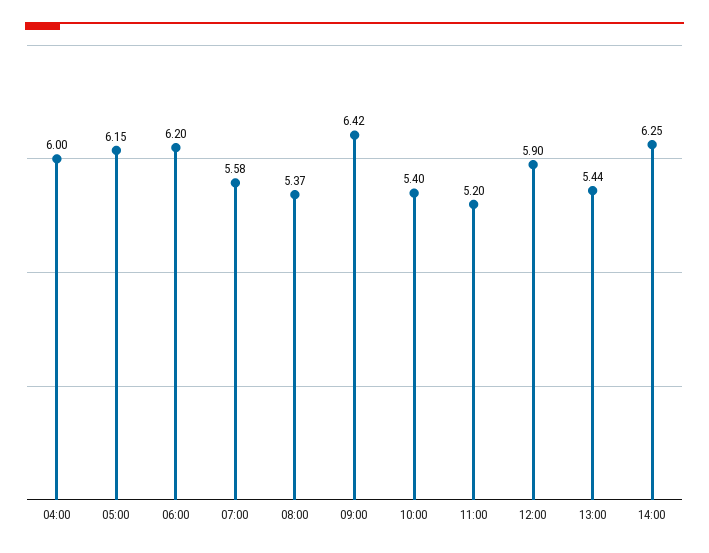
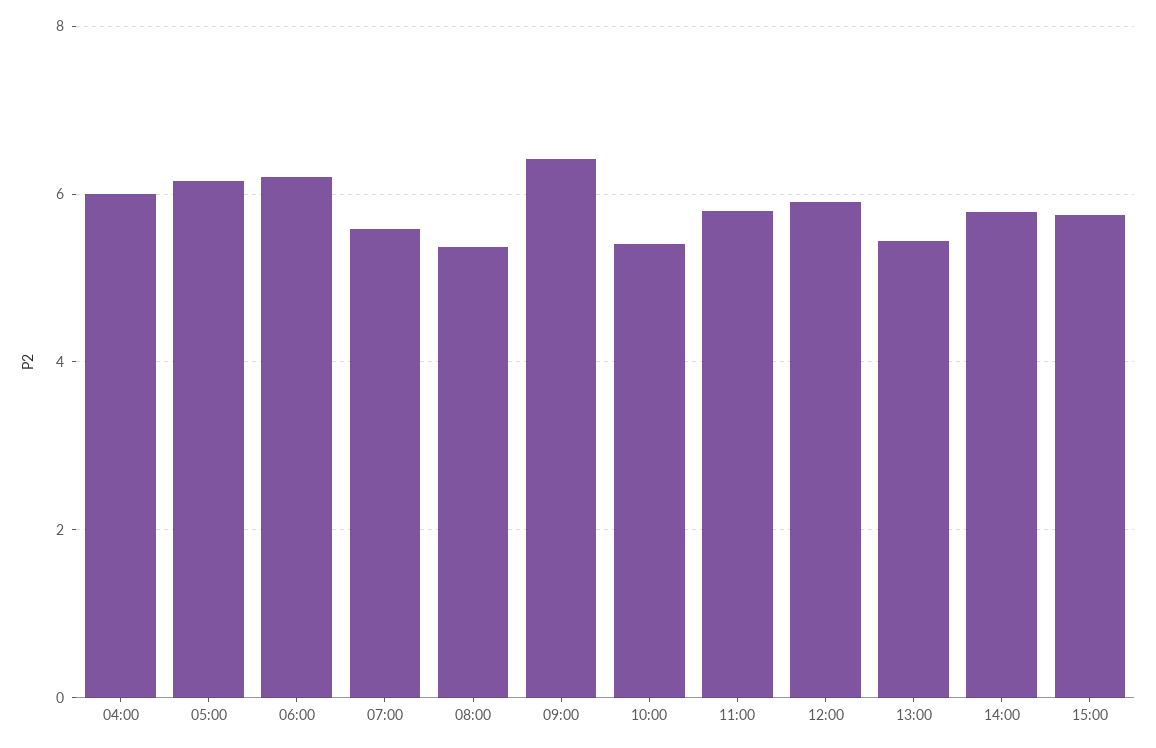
11:00: 5.2 -> 5.8
14:00: 6.25 -> 5.8
15:00: none -> 5.8

